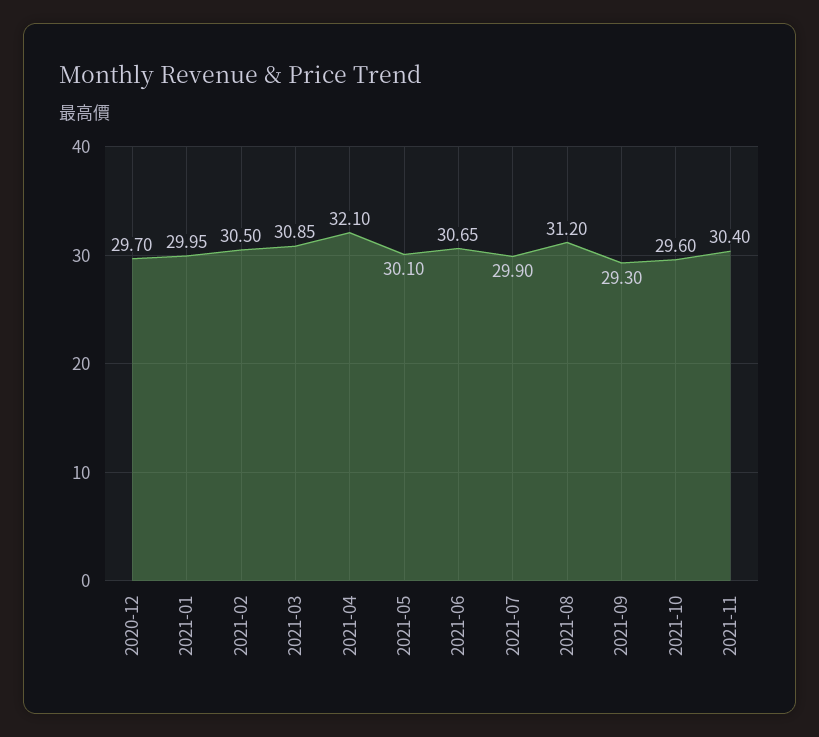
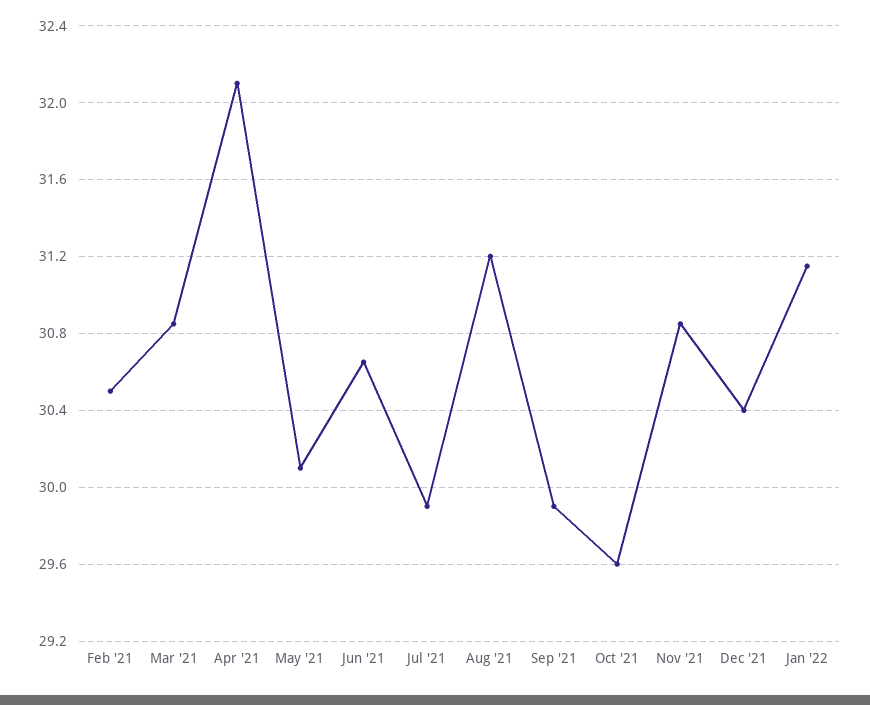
2020-12: 29.7 -> none
2021-01: 29.95 -> none
2021-09: 29.3 -> 29.9
2021-11: 30.4 -> 30.85
Dec '21: none -> 30.4
Jan '22: none -> 31.15

